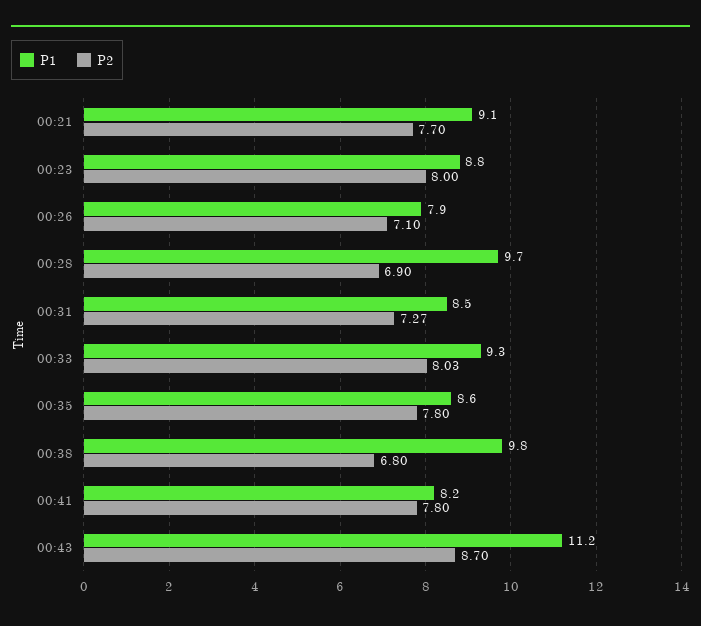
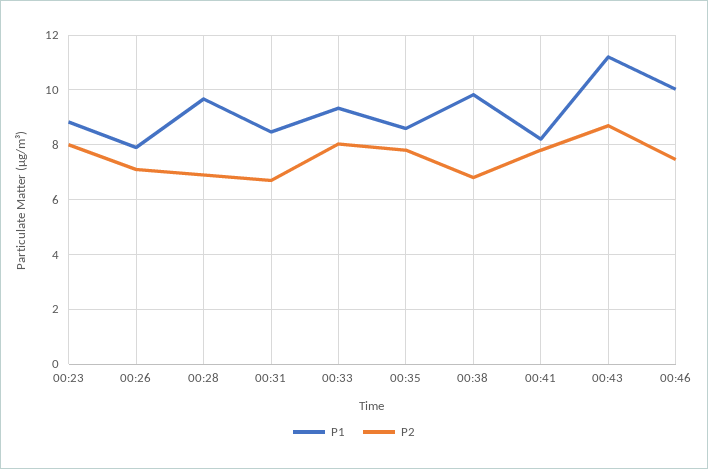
P1, 00:21: 9.1 -> none
P2, 00:21: 7.7 -> none
P2, 00:31: 7.27 -> 6.75
P1, 00:46: none -> 10
P2, 00:46: none -> 7.5

